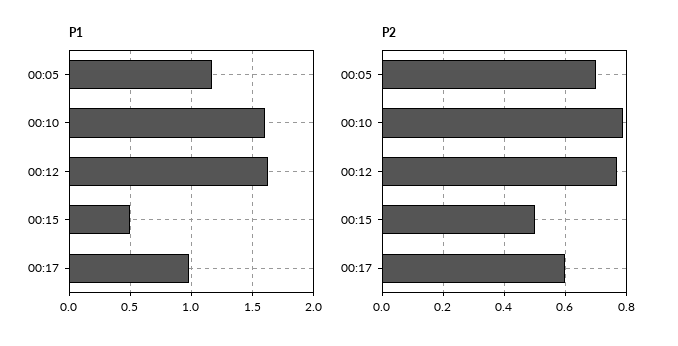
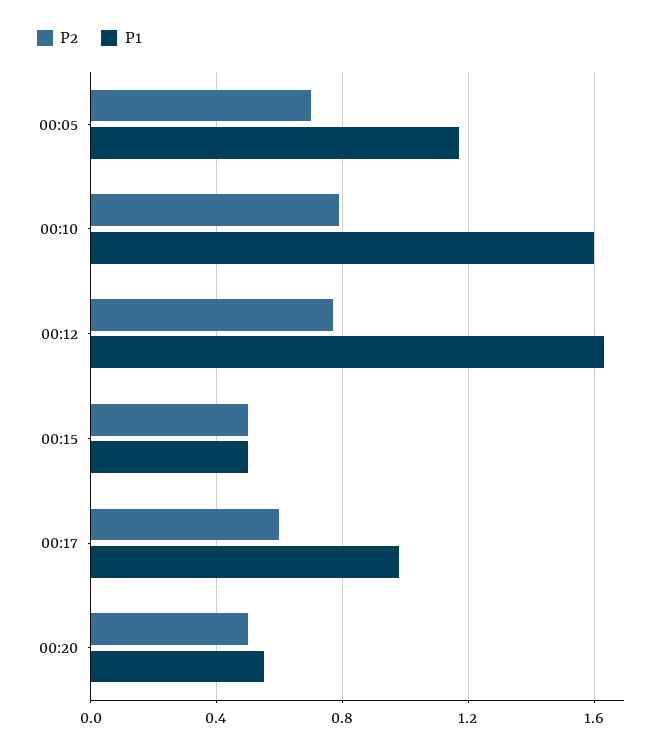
P2, 00:20: none -> 0.5
P1, 00:20: none -> 0.55

